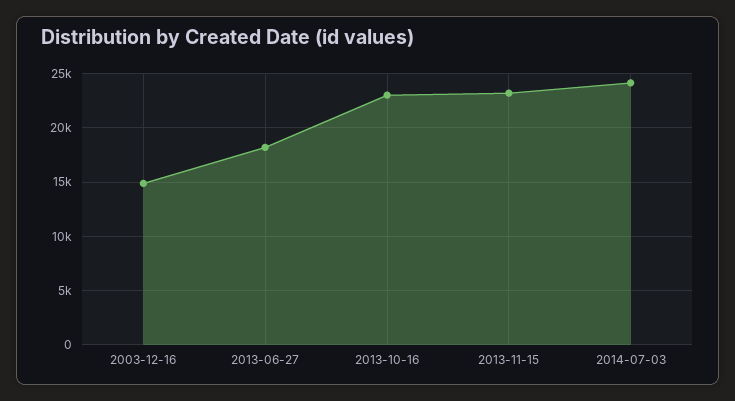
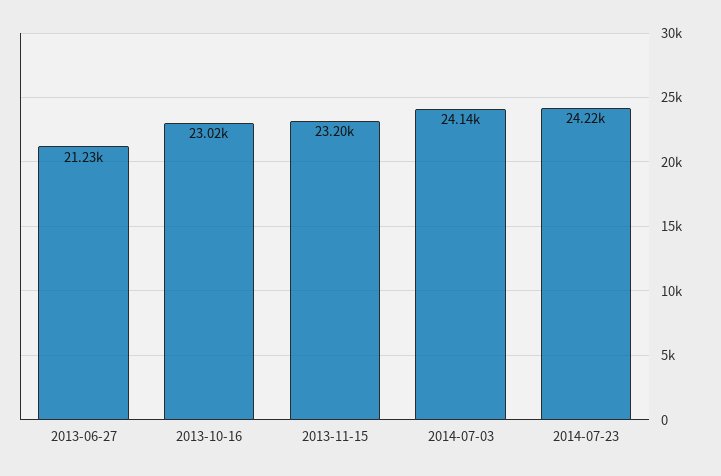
2003-12-16: 15000 -> none
2013-06-27: 18000 -> 21230
2014-07-23: none -> 24220

